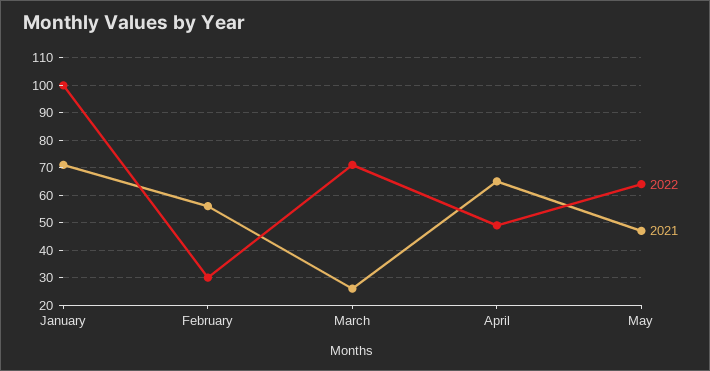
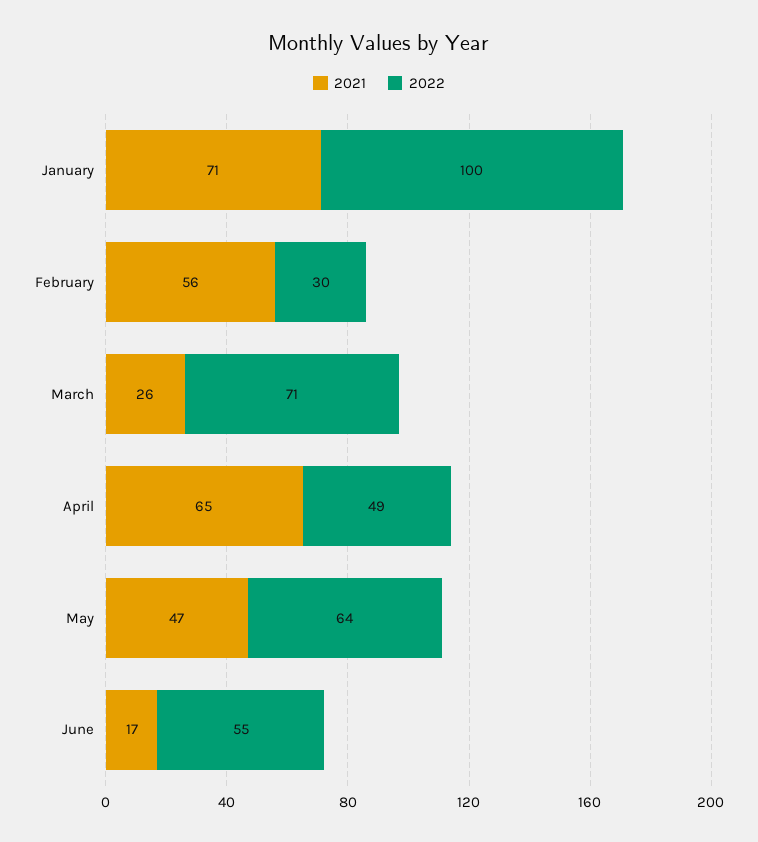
2021, June: none -> 17
2022, June: none -> 55

